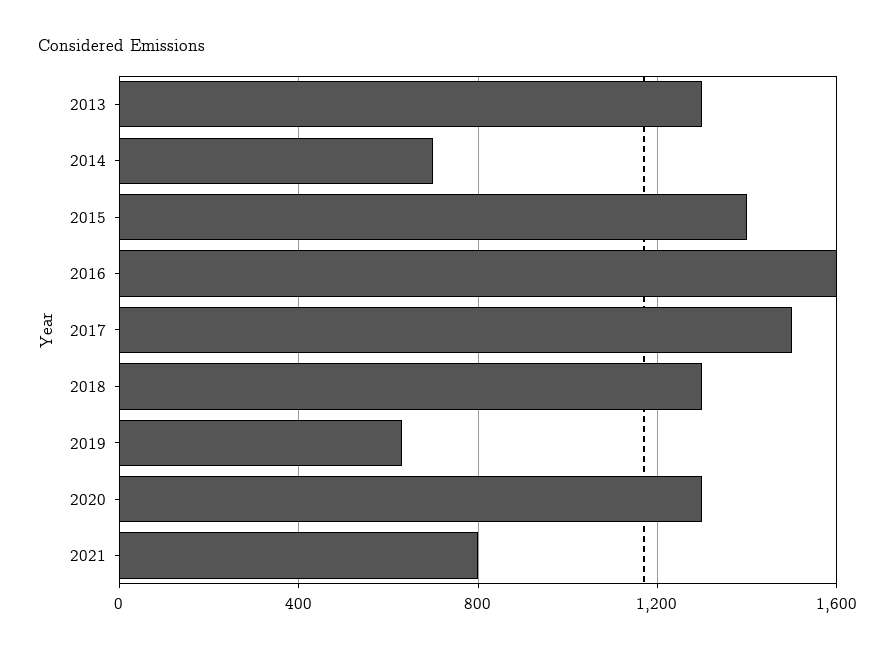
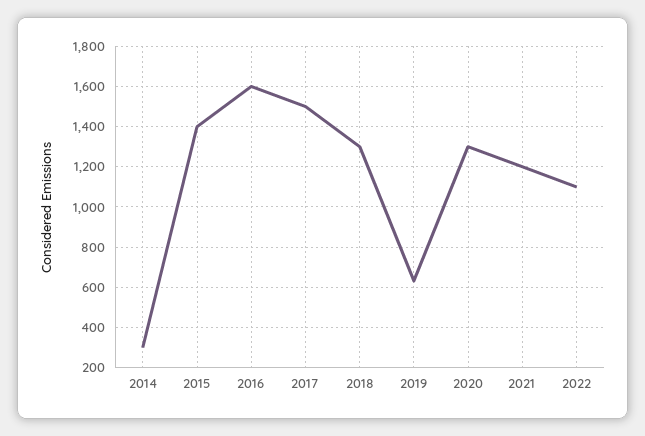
2013: 1300 -> none
2014: 700 -> 300
2021: 800 -> 1200
2022: none -> 1100

